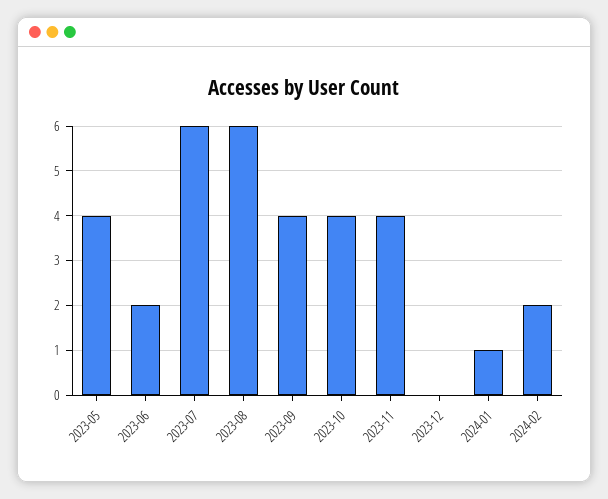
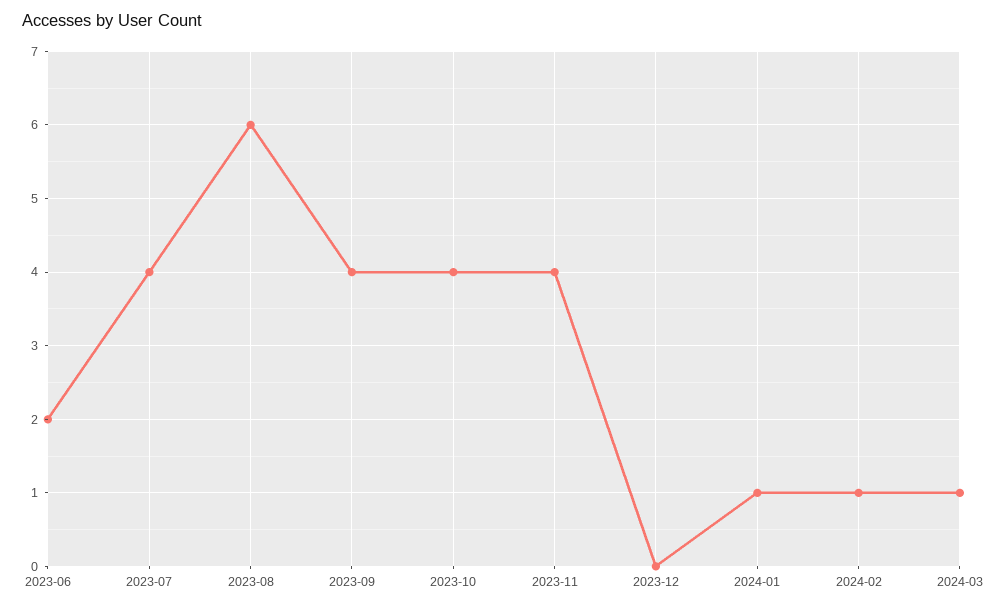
2023-05: 4 -> none
2023-07: 6 -> 4
2024-02: 2 -> 1
2024-03: none -> 1

